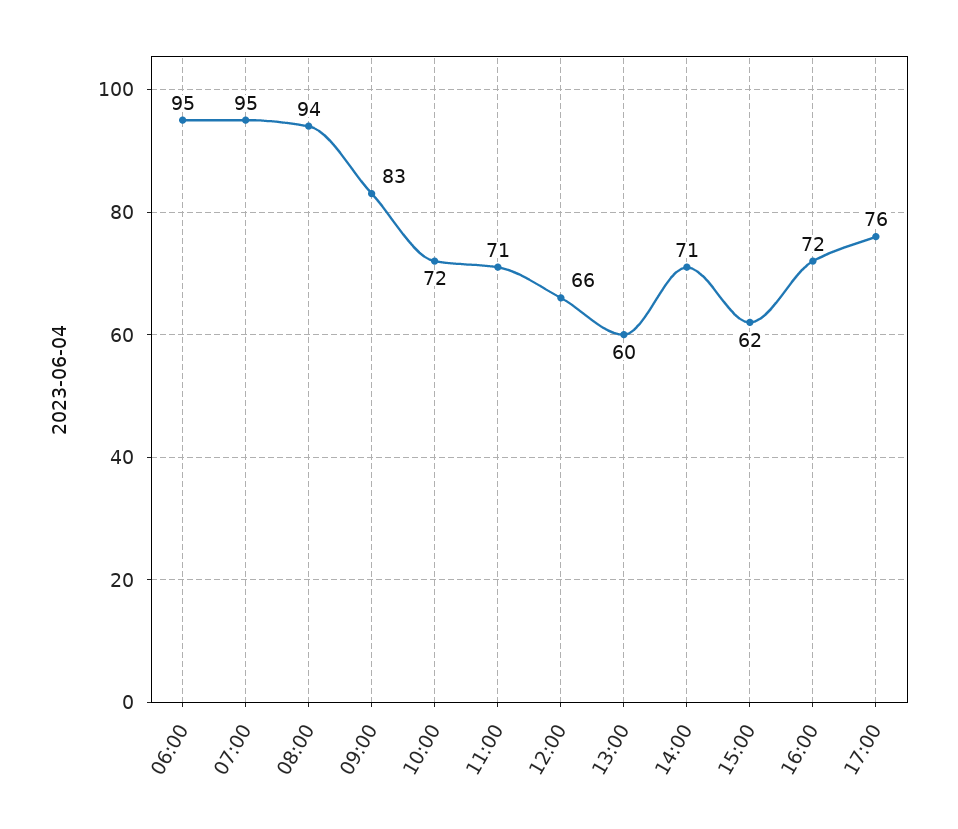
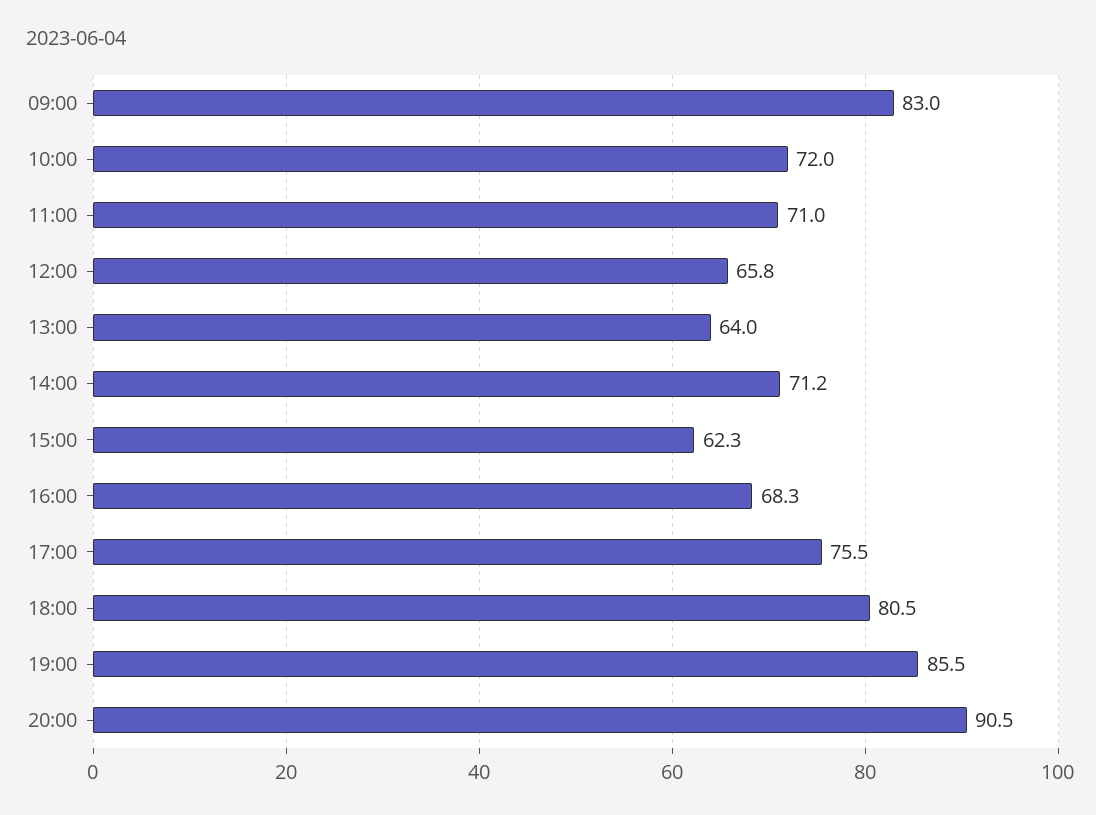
06:00: 95 -> none
07:00: 95 -> none
08:00: 94 -> none
13:00: 60 -> 64
16:00: 72 -> 68.3
18:00: none -> 80.5
19:00: none -> 85.5
20:00: none -> 90.5

